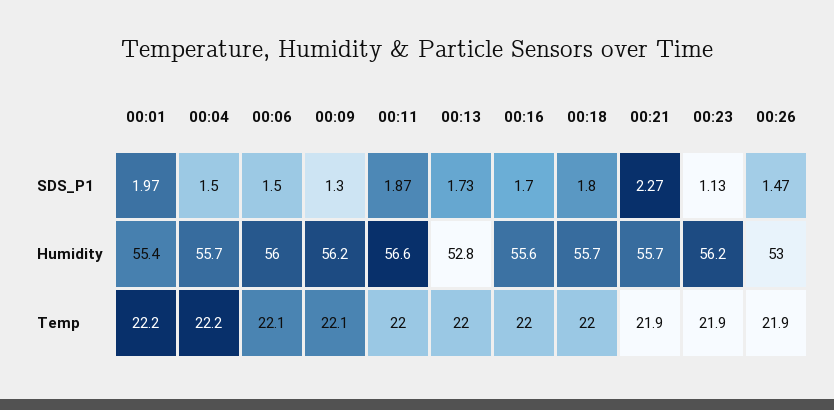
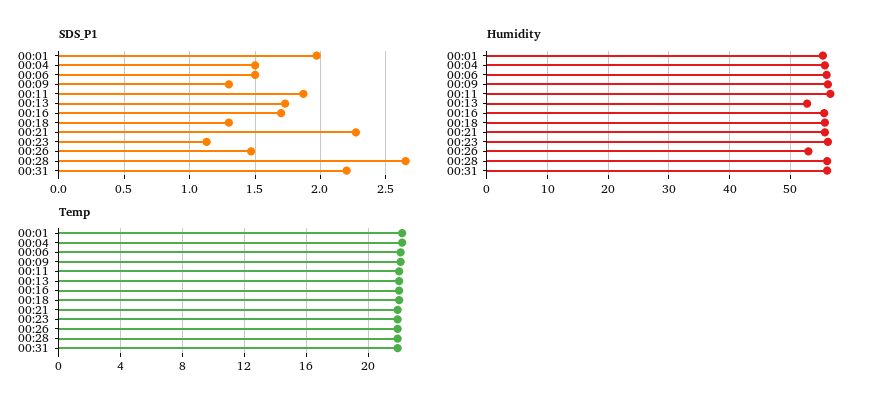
SDS_P1, 00:18: 1.8 -> 1.3
SDS_P1, 00:28: none -> 2.65
SDS_P1, 00:31: none -> 2.2
Humidity, 00:28: none -> 56
Humidity, 00:31: none -> 56
Temp, 00:28: none -> 22
Temp, 00:31: none -> 22

